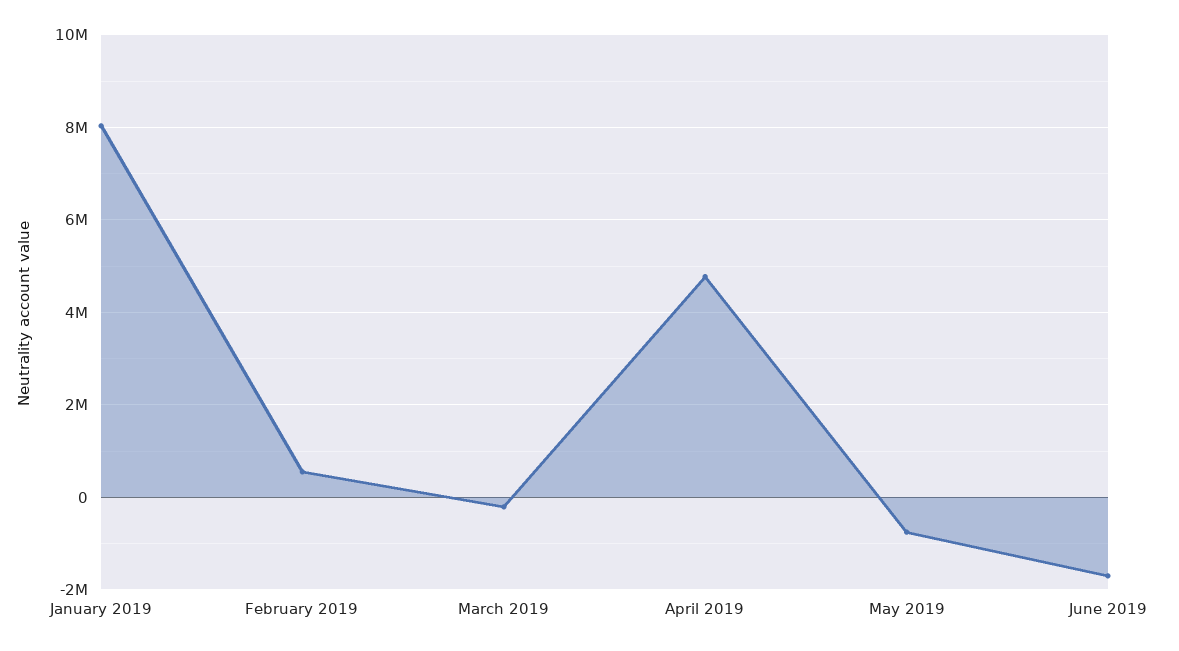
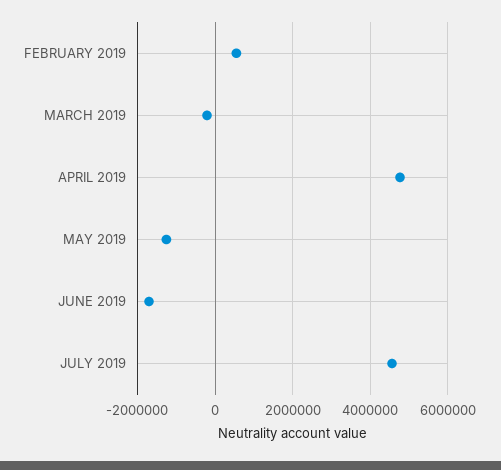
January 2019: 8000000 -> none
May 2019: -800000 -> -1200000
JULY 2019: none -> 4600000

